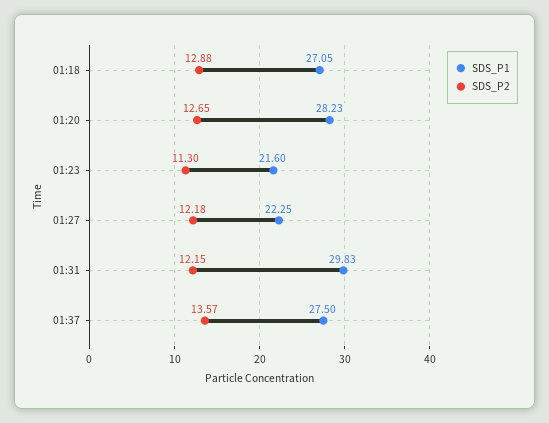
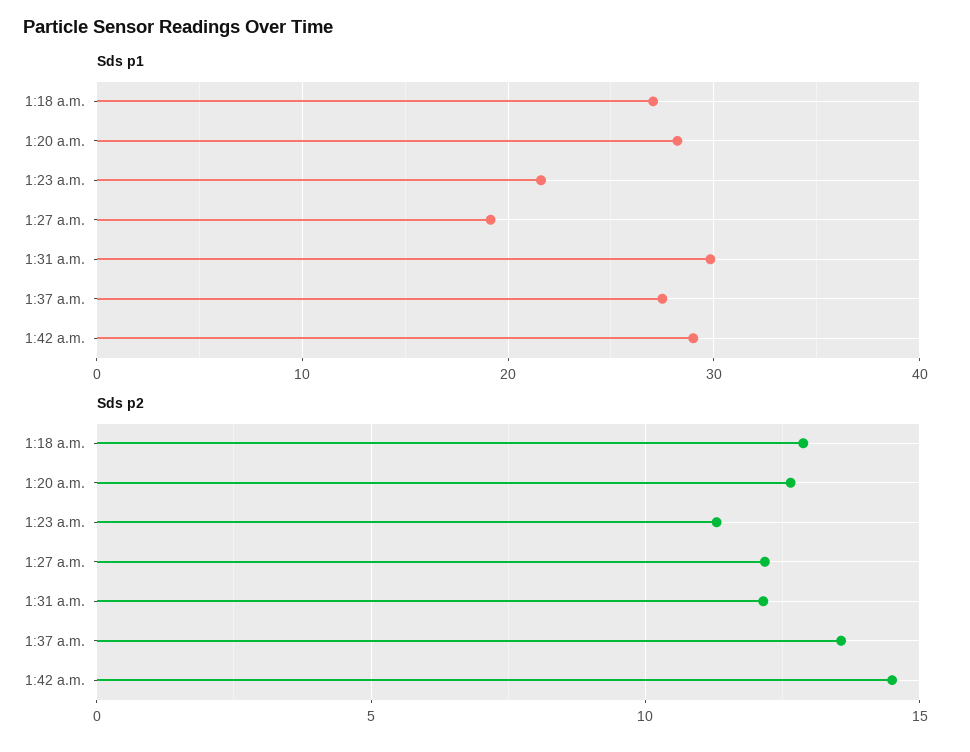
SDS_P1, 01:27: 22.25 -> 19
SDS_P1, 1:42 a.m.: none -> 29
SDS_P2, 1:42 a.m.: none -> 14.5

